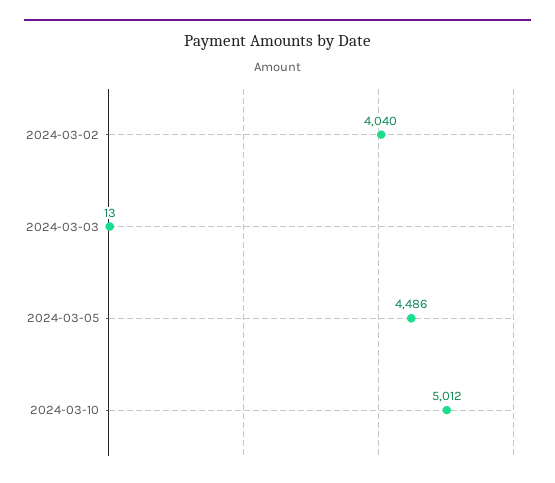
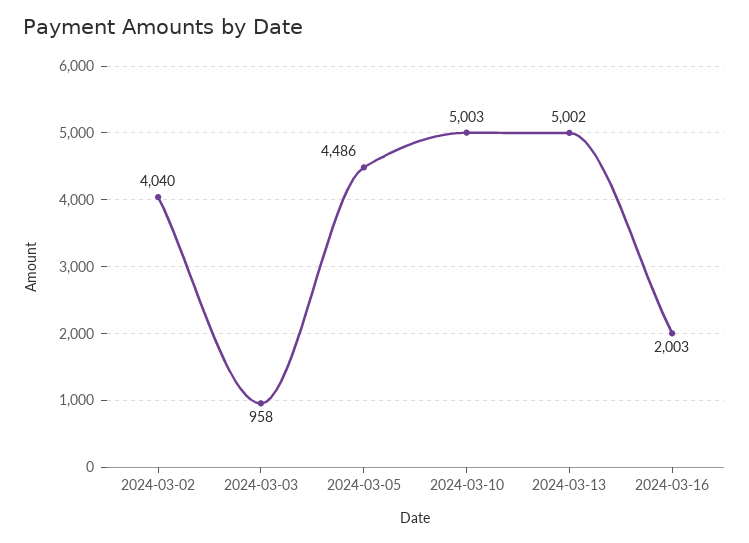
2024-03-03: 13 -> 958
2024-03-10: 5012 -> 5003
2024-03-13: none -> 5002
2024-03-16: none -> 2003

